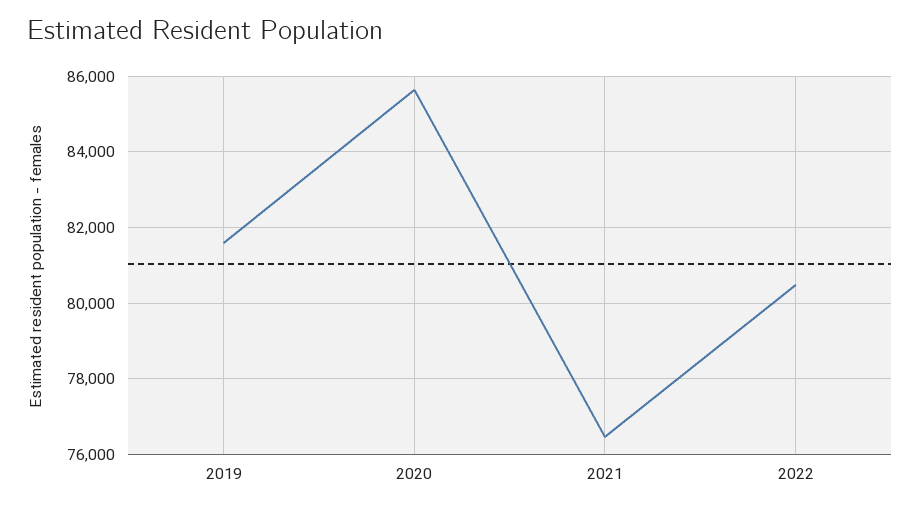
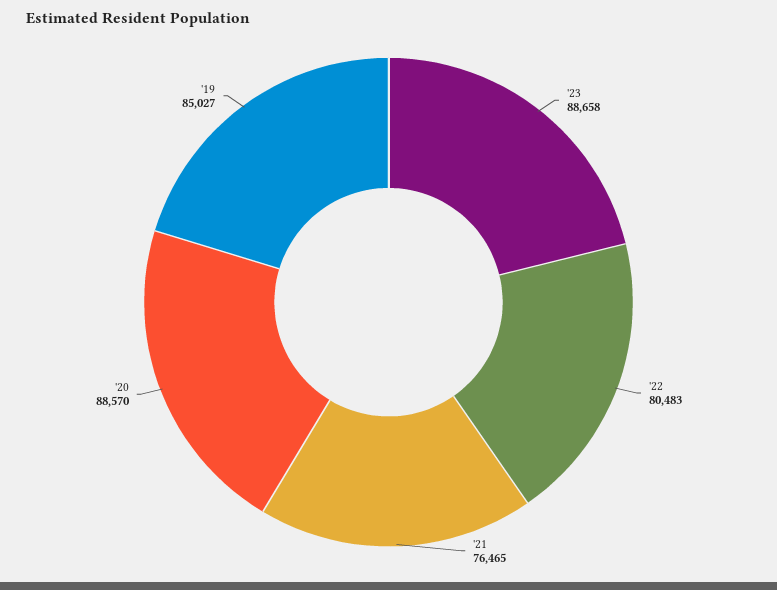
2019: 81600 -> 85027
2020: 85600 -> 88570
'23: none -> 88658

